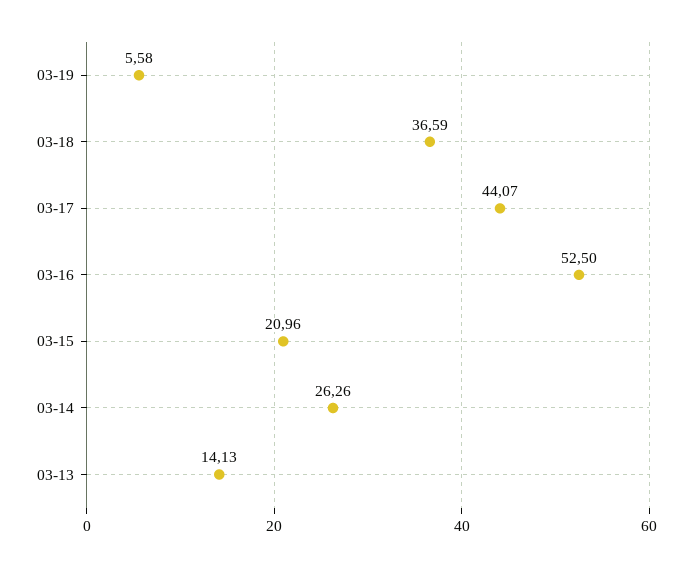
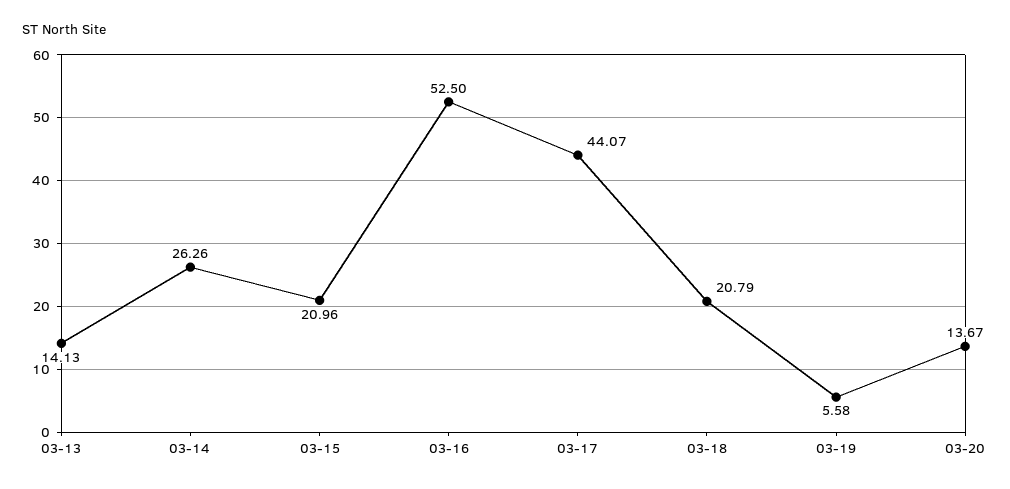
03-18: 36.59 -> 20.79
03-20: none -> 13.67

